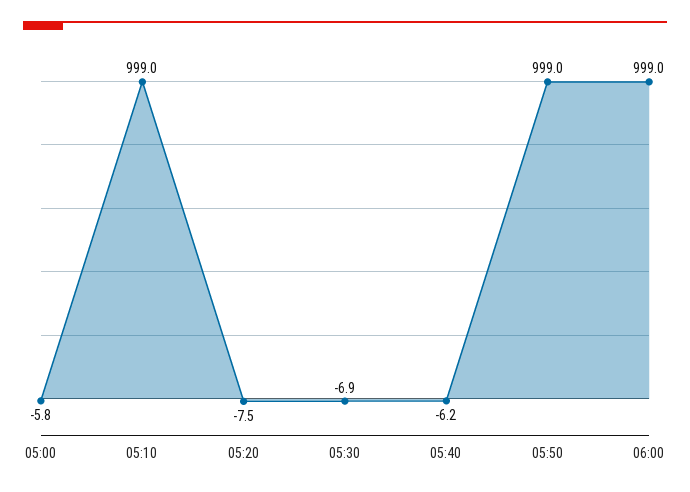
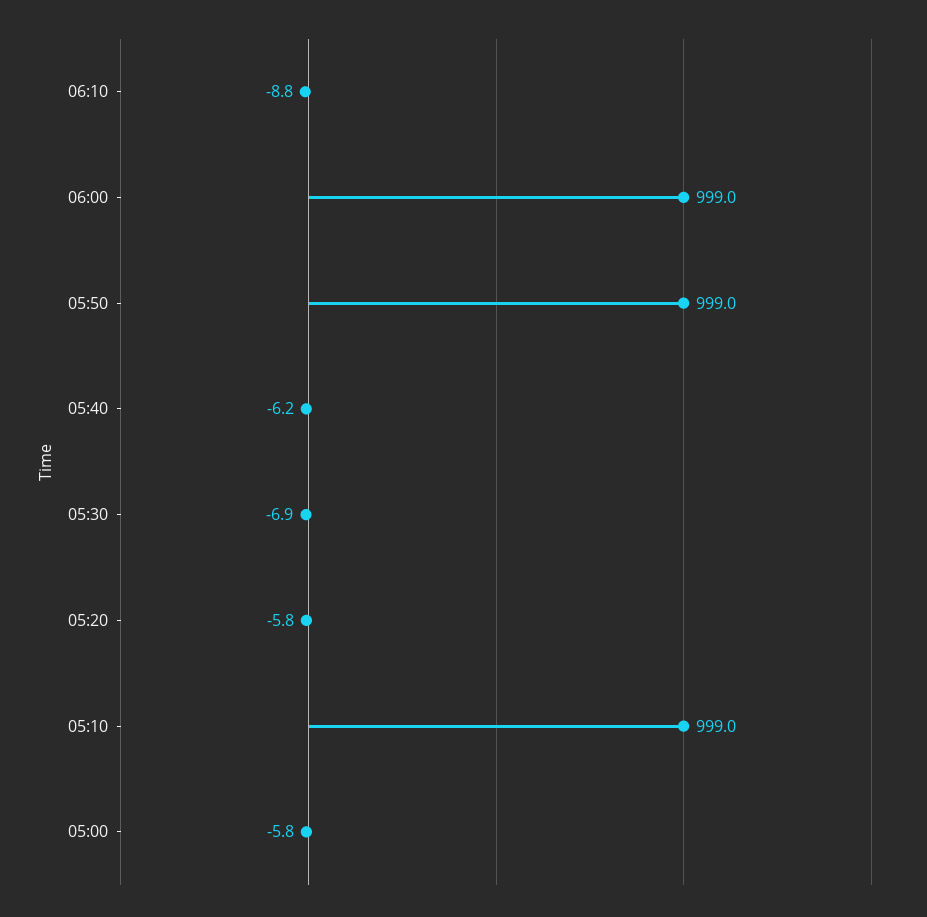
05:20: -7.5 -> -5.8
06:10: none -> -8.8

